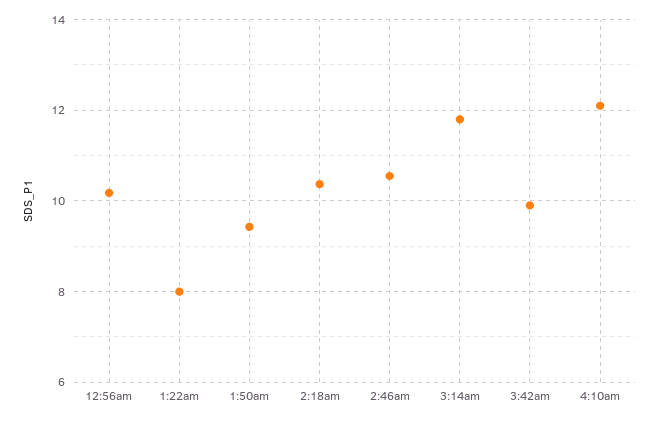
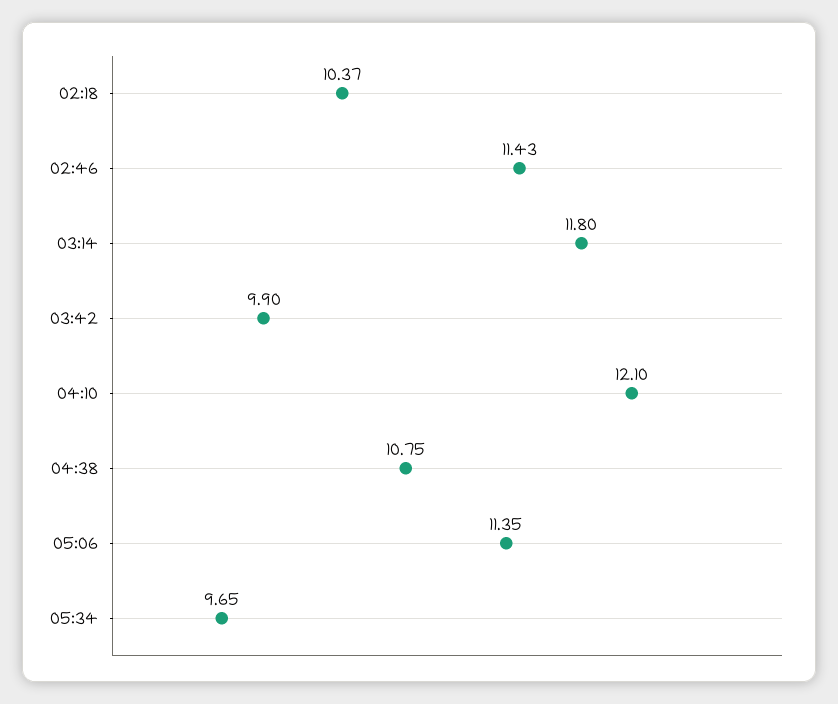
12:56am: 10.2 -> none
1:22am: 8 -> none
1:50am: 9.4 -> none
2:46am: 10.6 -> 11.43
04:38: none -> 10.75
05:06: none -> 11.35
05:34: none -> 9.65

